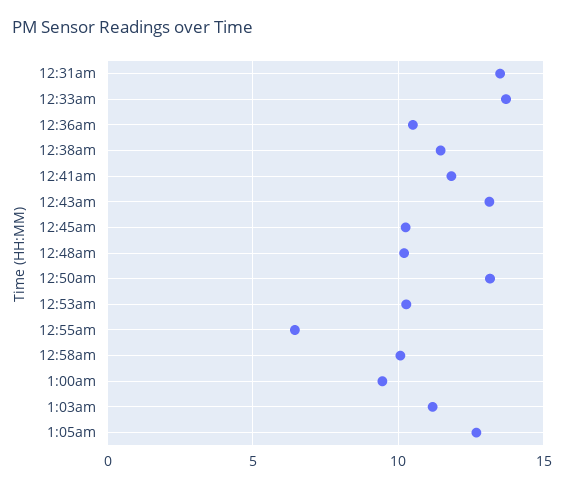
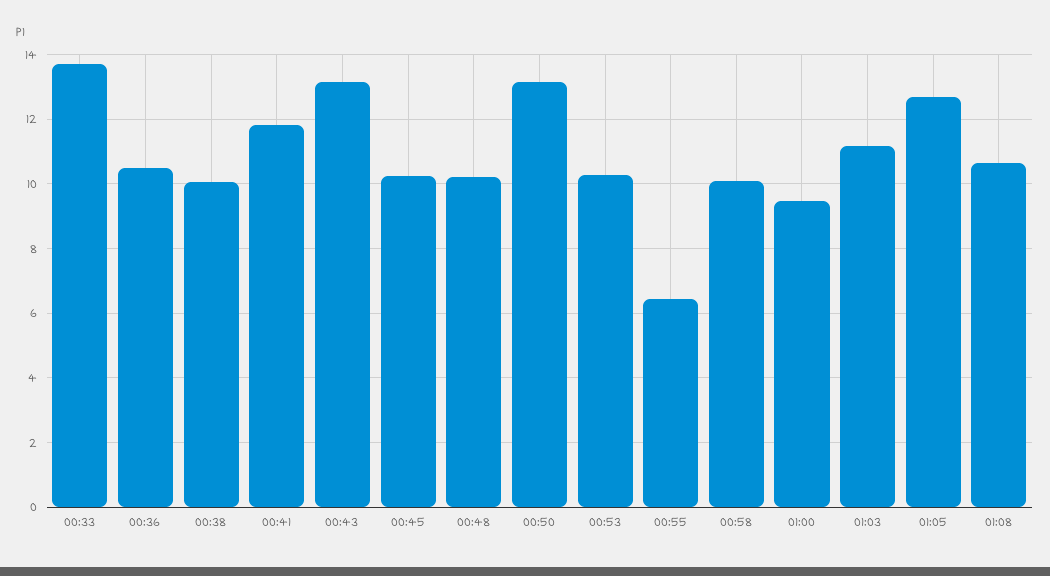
12:31am: 13.5 -> none
12:38am: 11.5 -> 10
01:08: none -> 10.6

